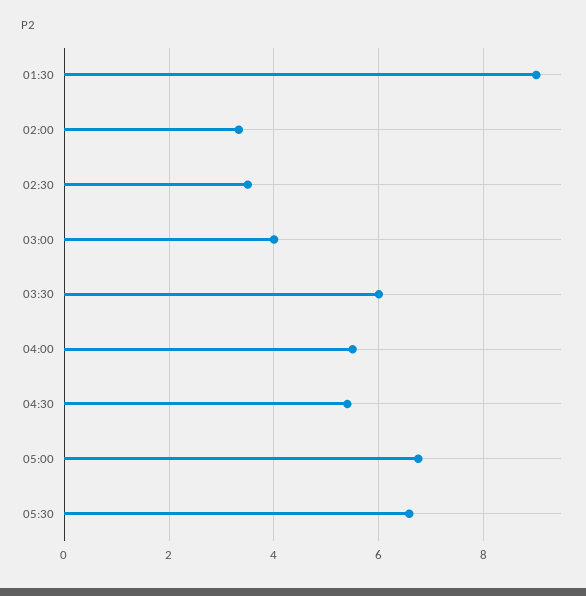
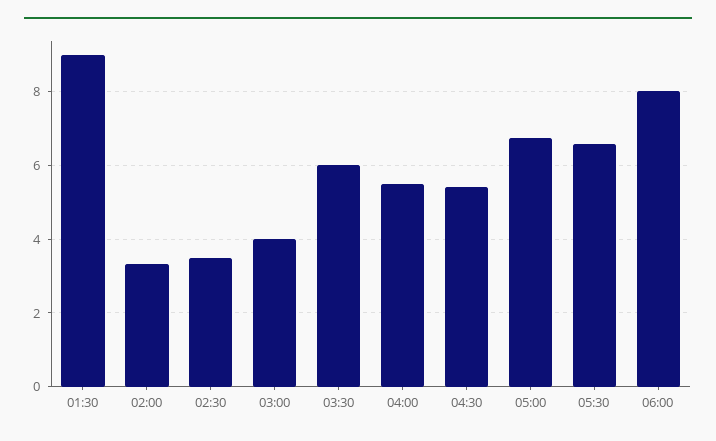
06:00: none -> 8

